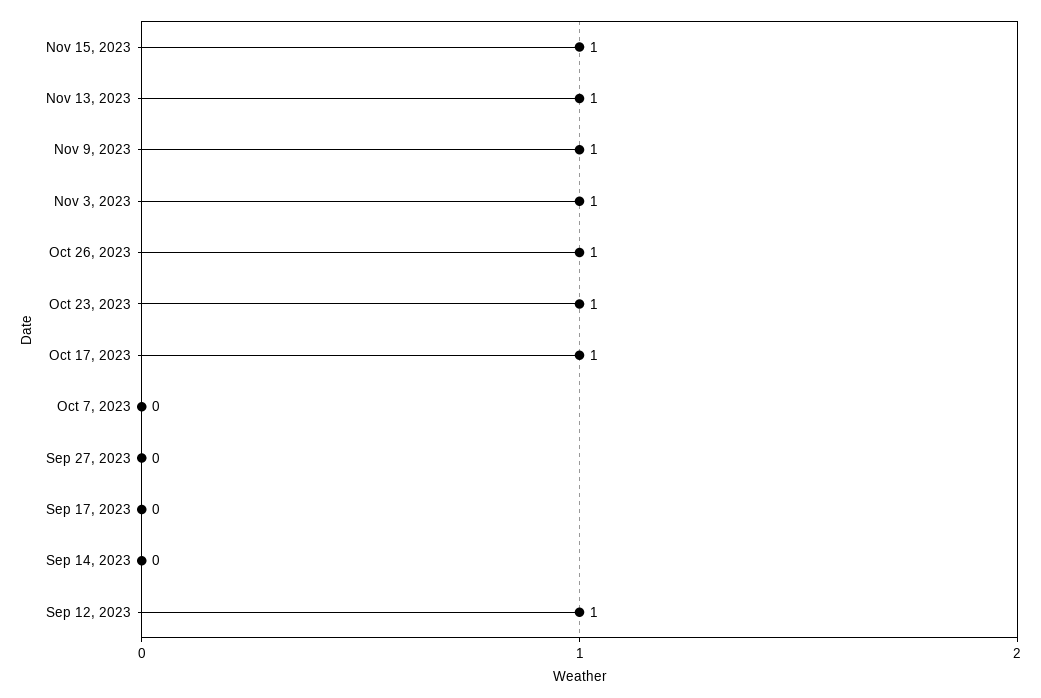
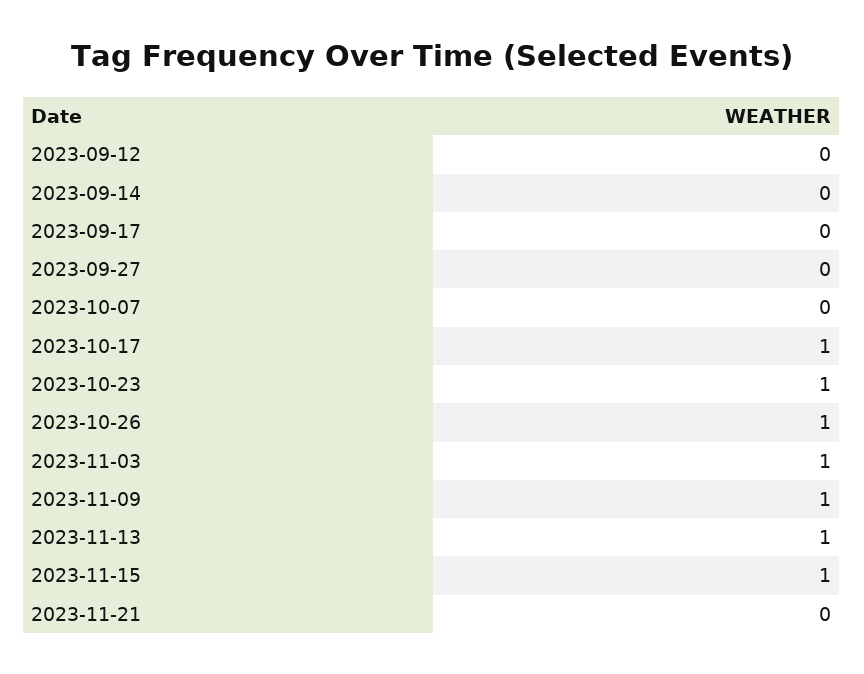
Sep 12, 2023: 1 -> 0
2023-11-21: none -> 0

